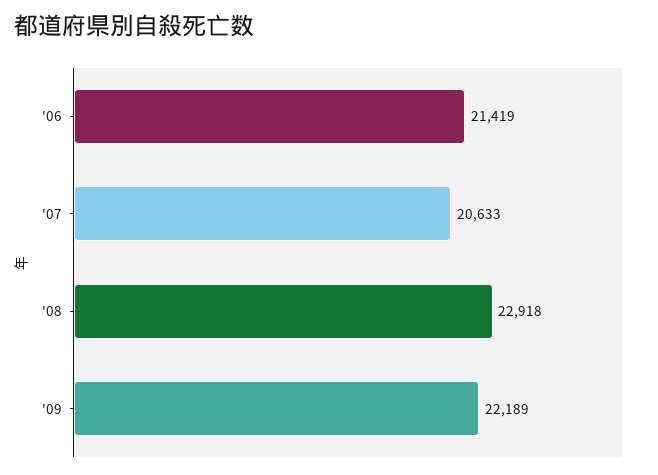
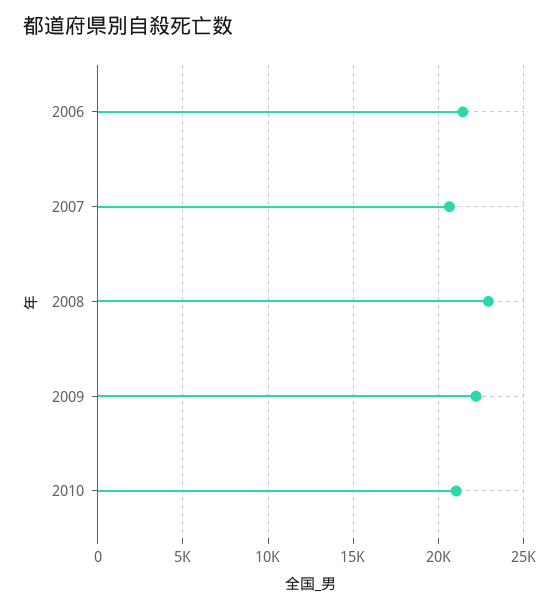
2010: none -> 21000

